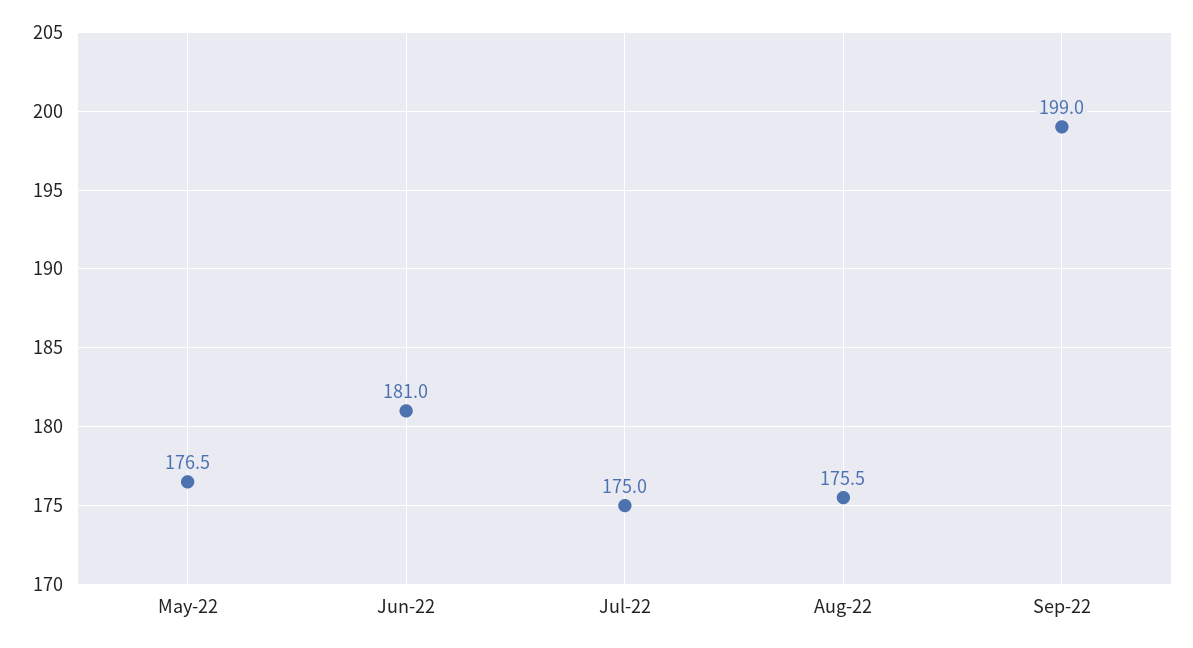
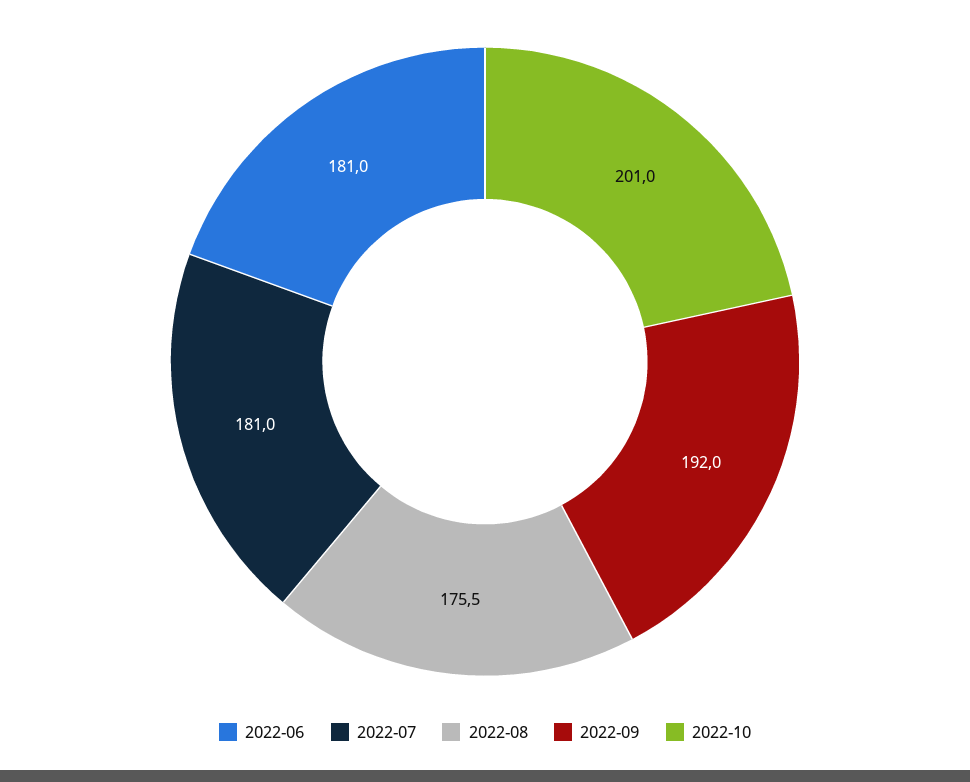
May-22: 176.5 -> none
Jul-22: 175 -> 181
Sep-22: 199 -> 192
2022-10: none -> 201

